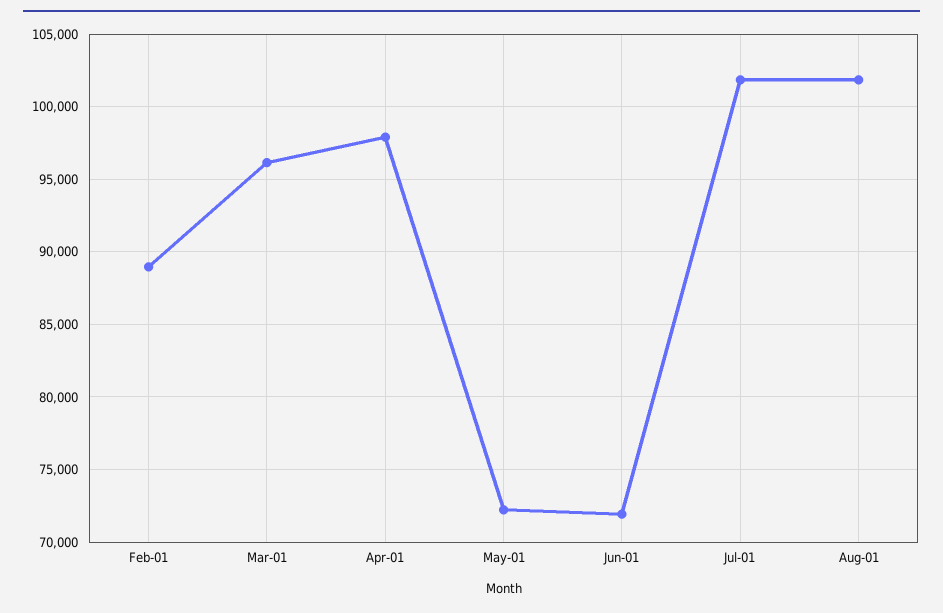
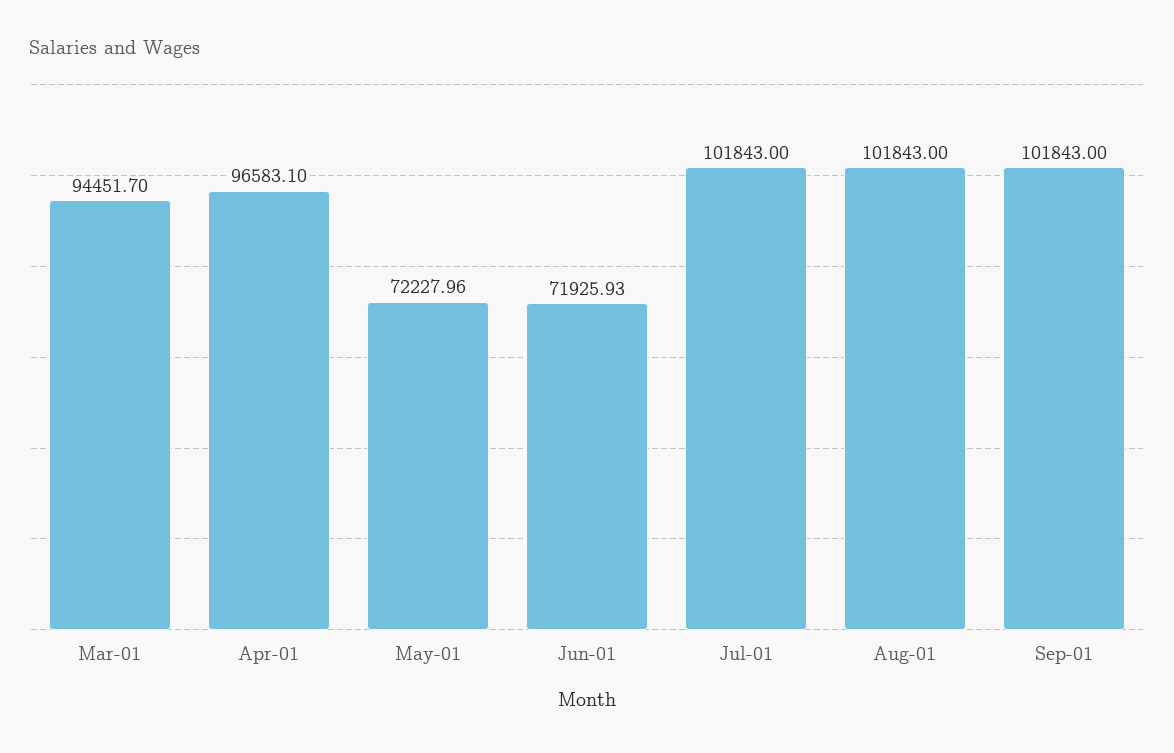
Feb-01: 89000 -> none
Mar-01: 96000 -> 94451.7
Apr-01: 98000 -> 96583.1
Sep-01: none -> 101843

